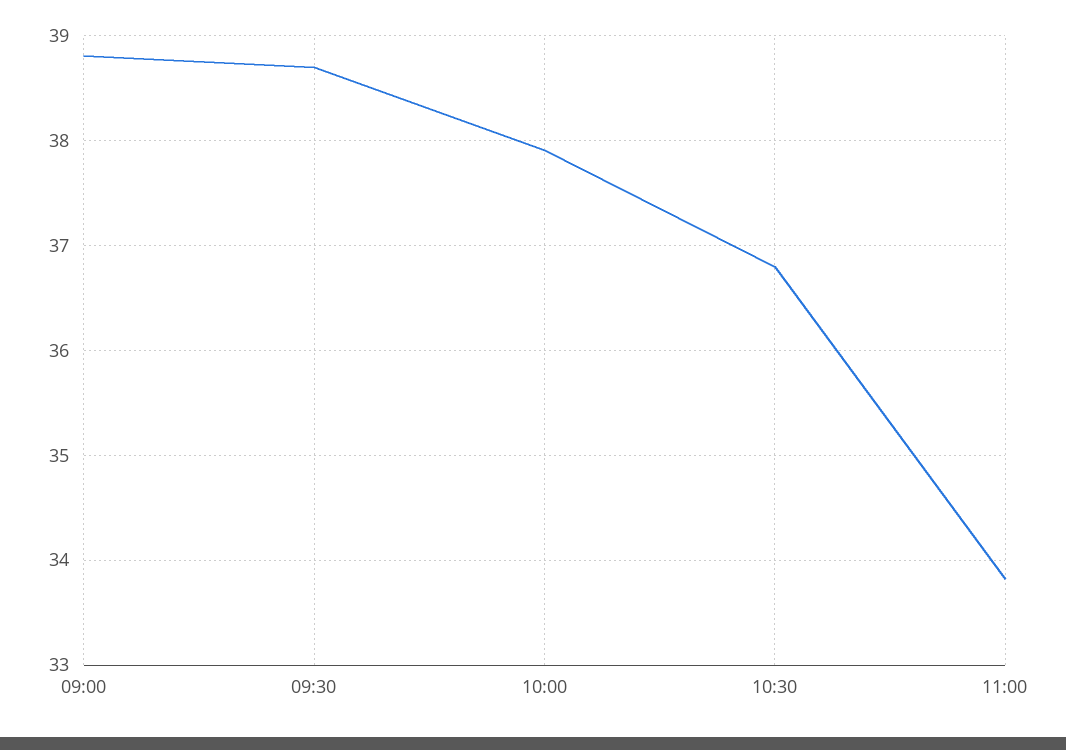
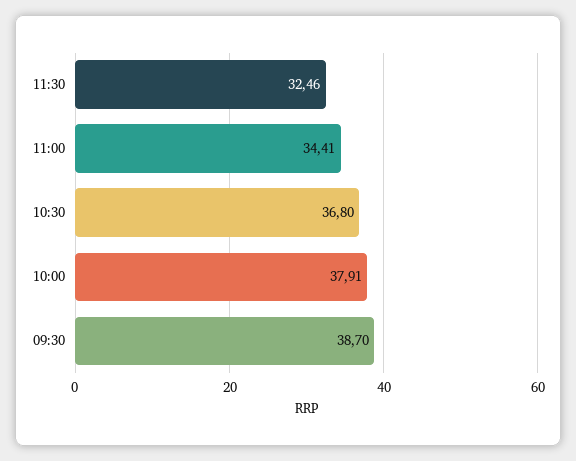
09:00: 38.8 -> none
11:00: 33.8 -> 34.41
11:30: none -> 32.46

